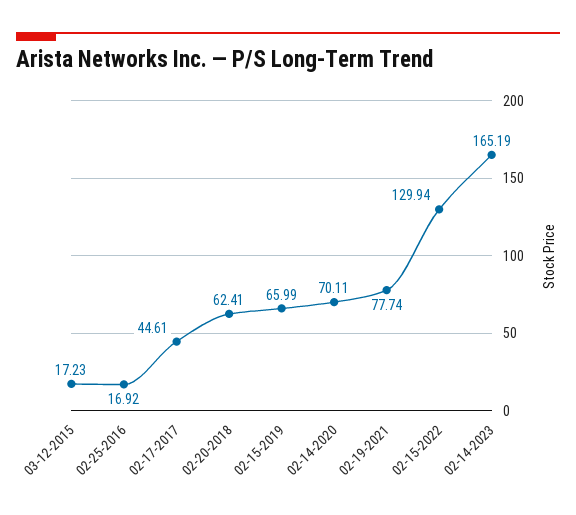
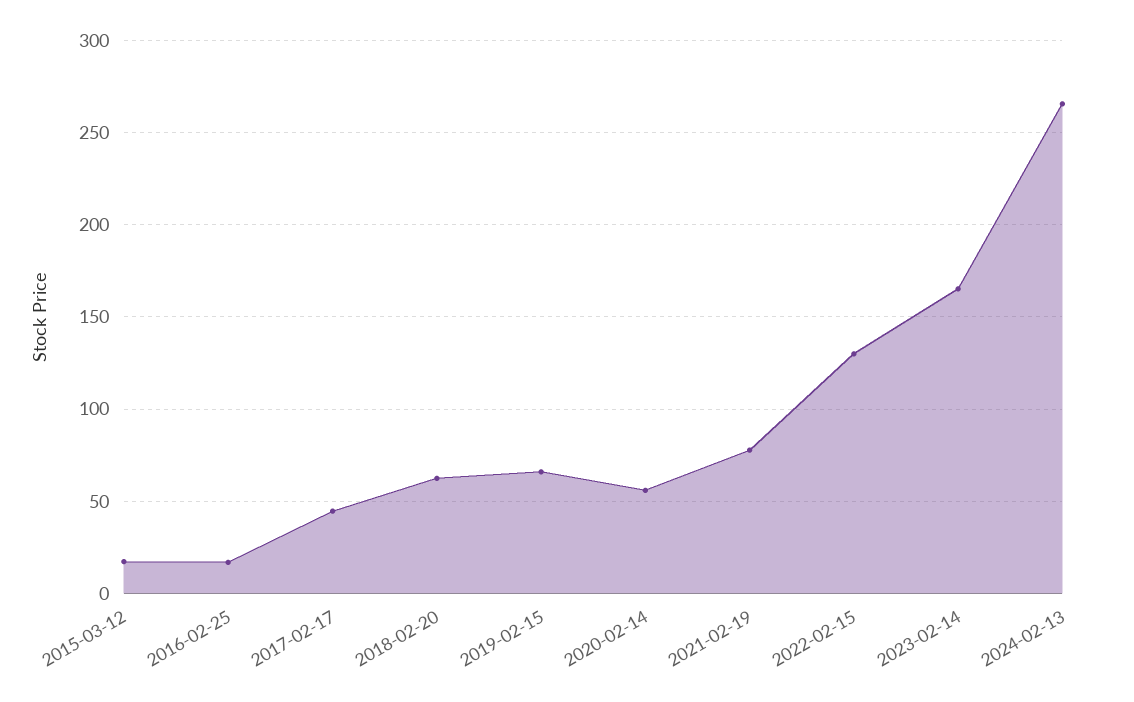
02-14-2020: 70.11 -> 55
2024-02-13: none -> 265

